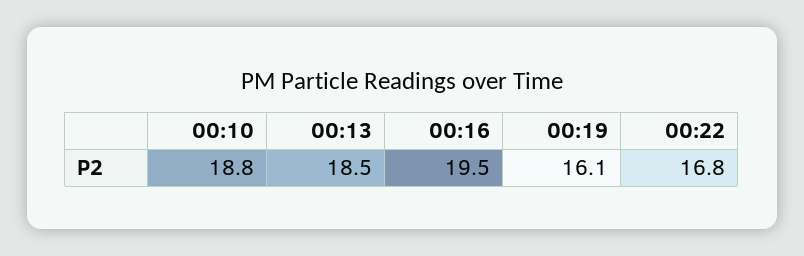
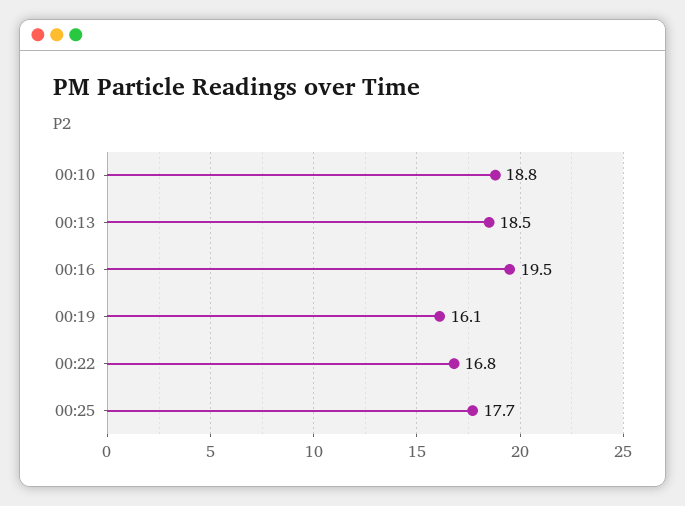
00:25: none -> 17.7

